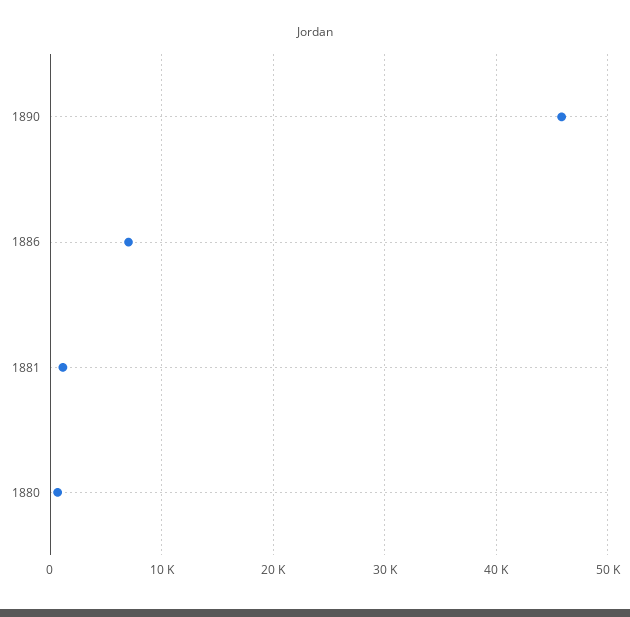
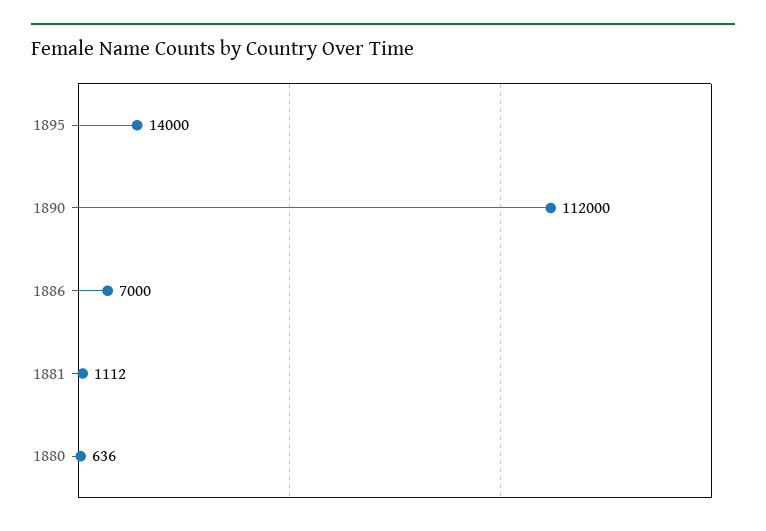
1890: 46000 -> 112000
1895: none -> 14000

